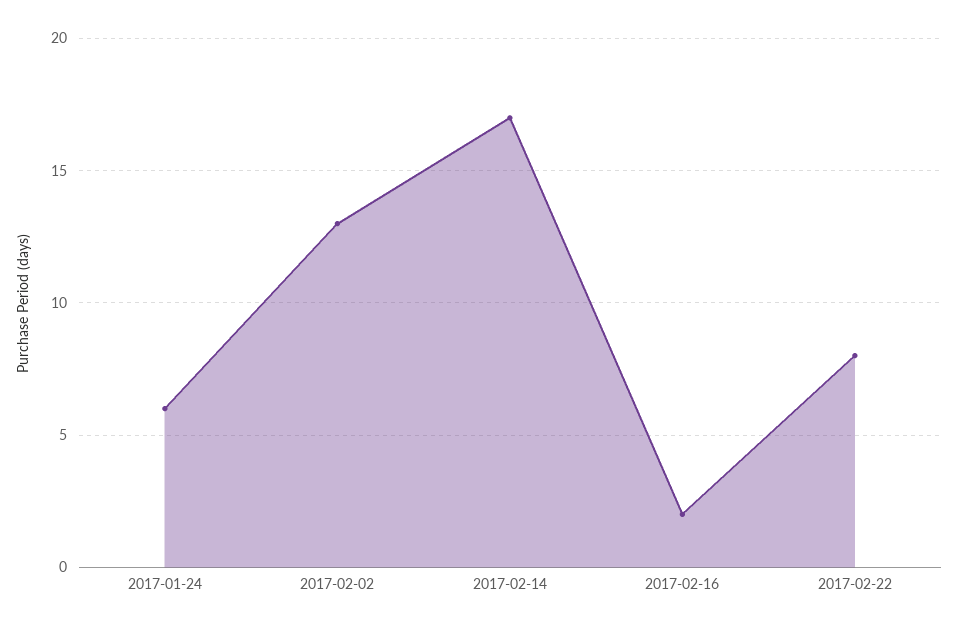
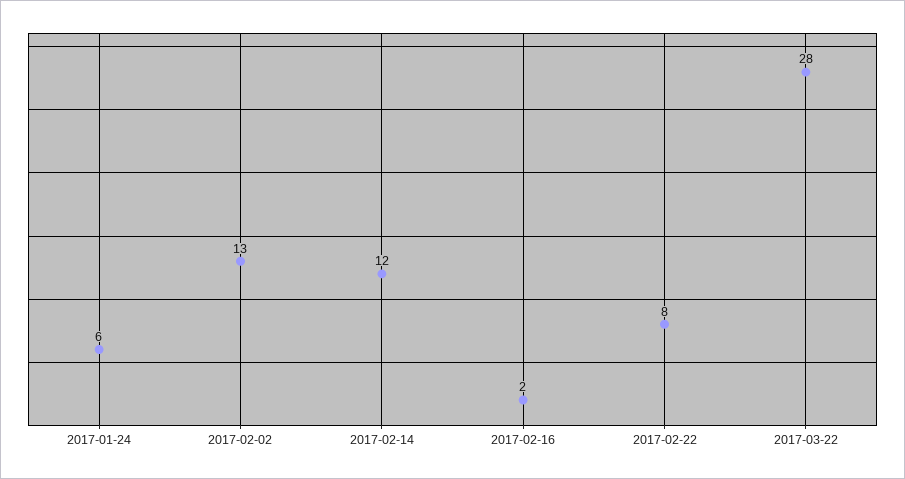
2017-02-14: 17 -> 12
2017-03-22: none -> 28

